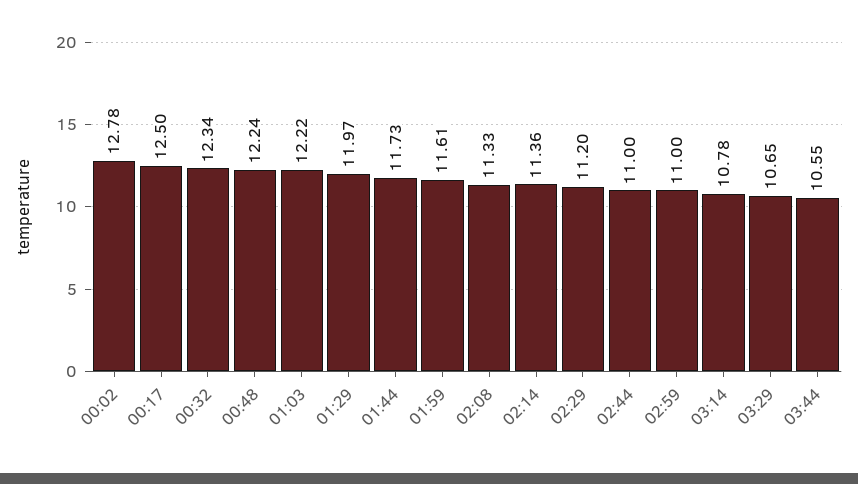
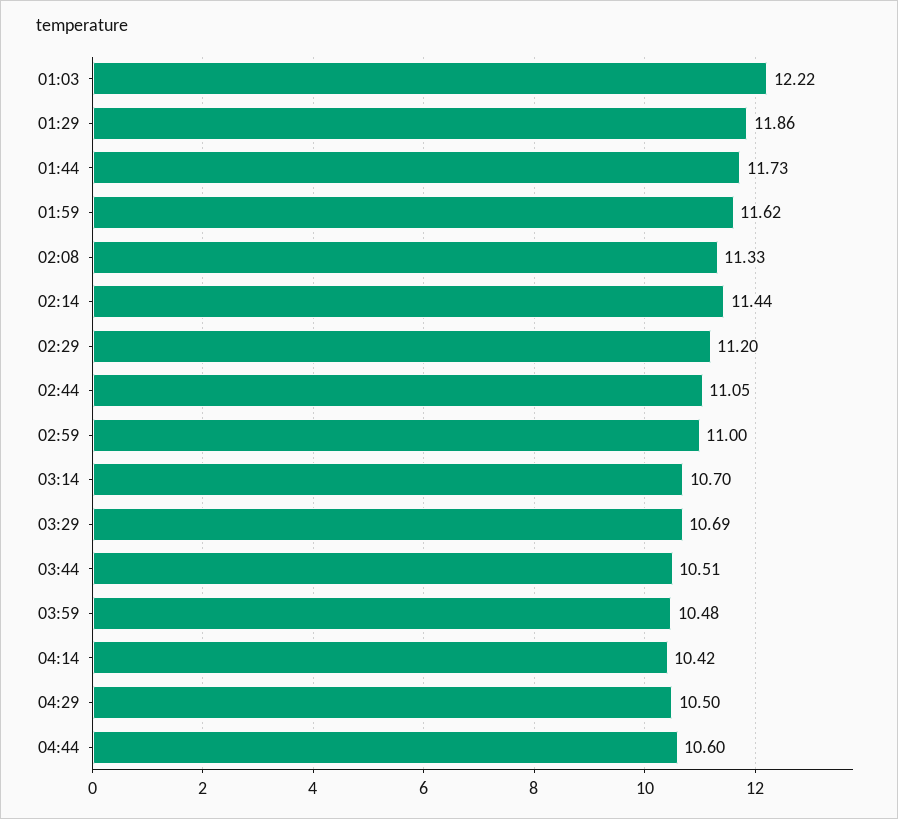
00:02: 12.78 -> none
00:17: 12.5 -> none
00:32: 12.34 -> none
00:48: 12.24 -> none
01:29: 11.97 -> 11.86
01:59: 11.61 -> 11.62
02:14: 11.36 -> 11.44
02:44: 11 -> 11.05
03:14: 10.78 -> 10.7
03:29: 10.65 -> 10.69
03:44: 10.55 -> 10.51
03:59: none -> 10.48
04:14: none -> 10.42
04:29: none -> 10.5
04:44: none -> 10.6

